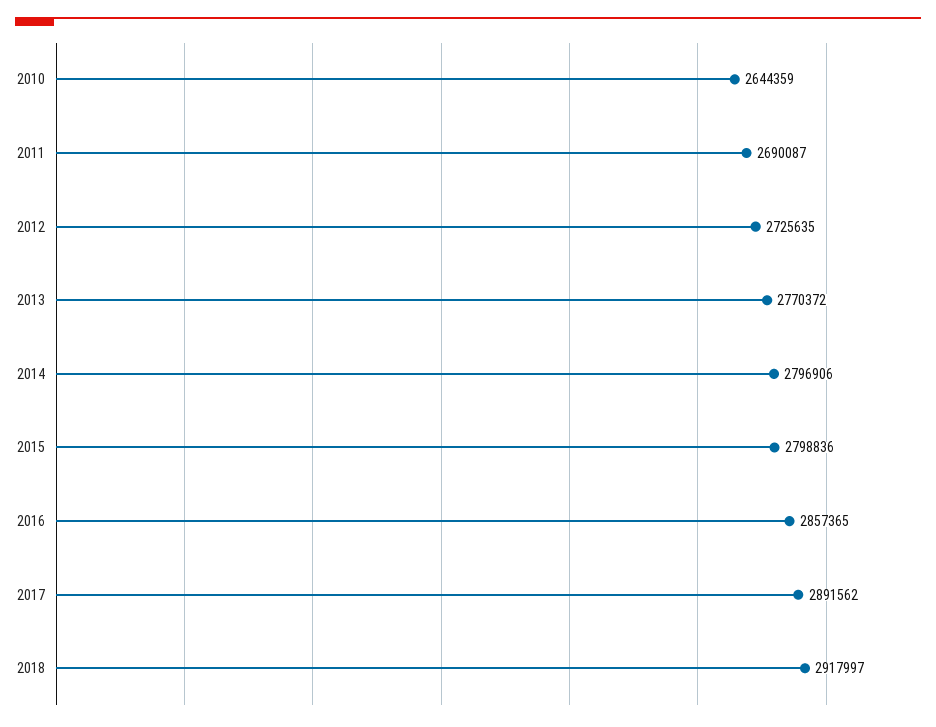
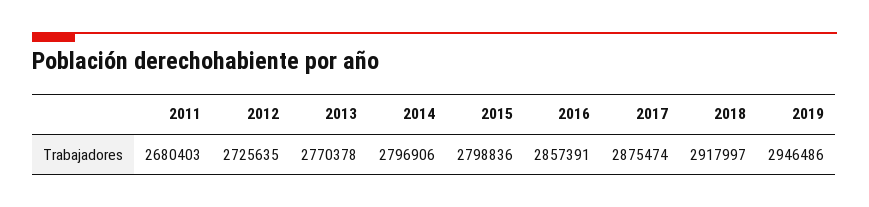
2010: 2644359 -> none
2011: 2690087 -> 2680403
2013: 2770372 -> 2770378
2016: 2857365 -> 2857391
2017: 2891562 -> 2875474
2019: none -> 2946486

